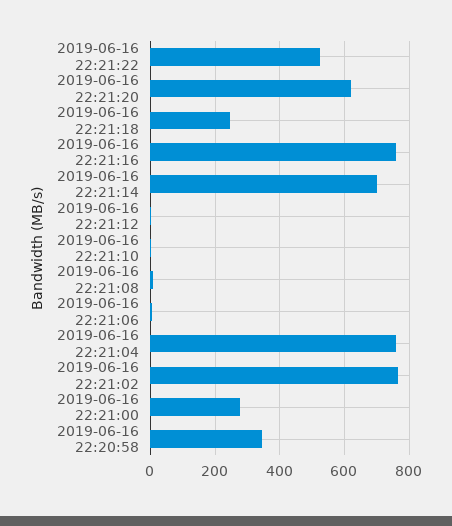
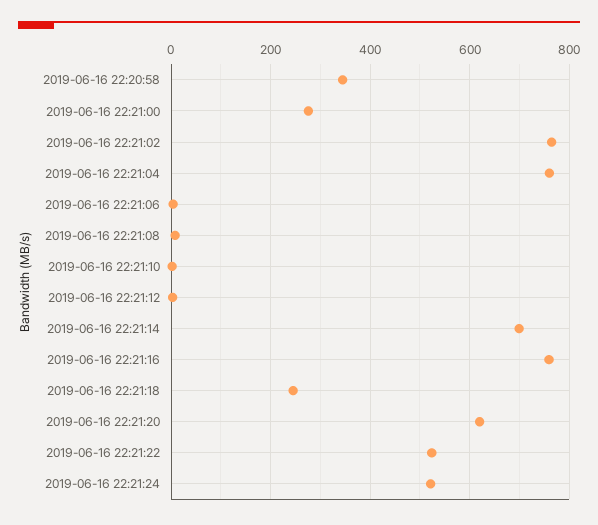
2019-06-16 22:21:24: none -> 520

